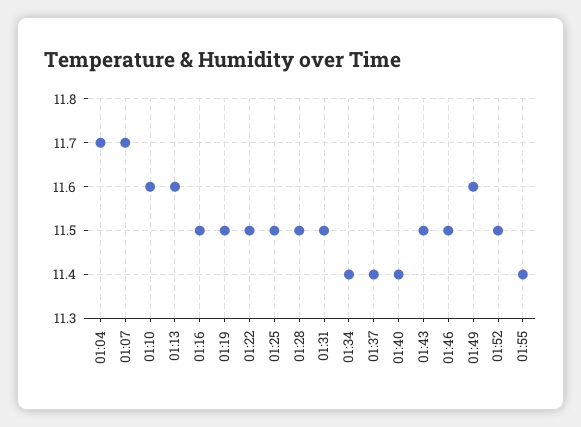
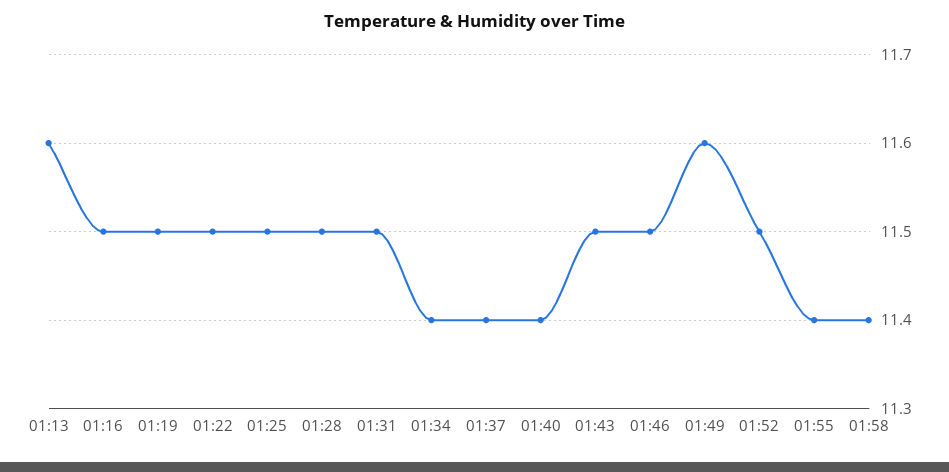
01:04: 11.7 -> none
01:07: 11.7 -> none
01:10: 11.6 -> none
01:58: none -> 11.4

